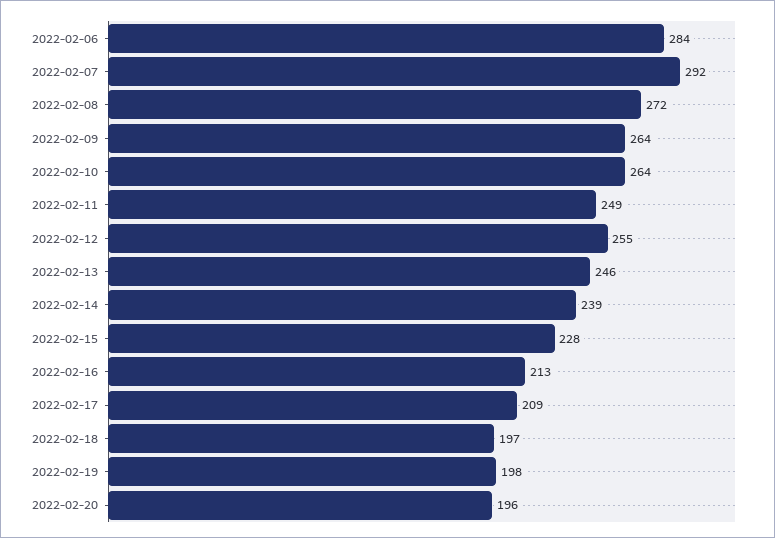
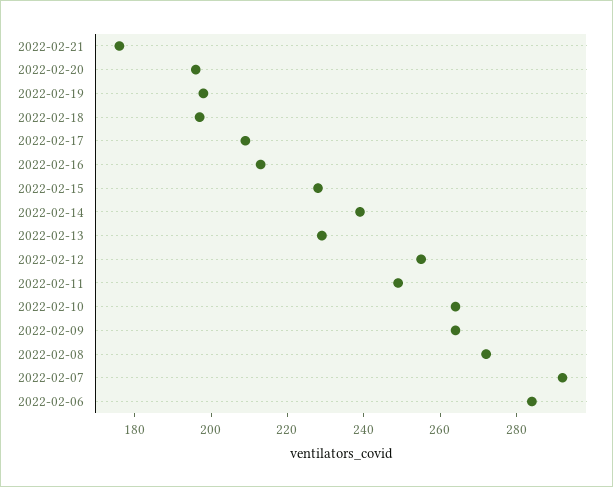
2022-02-13: 246 -> 230
2022-02-21: none -> 175

